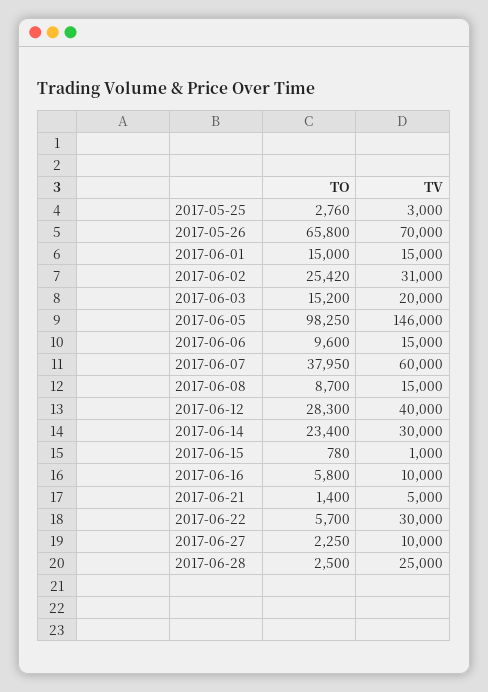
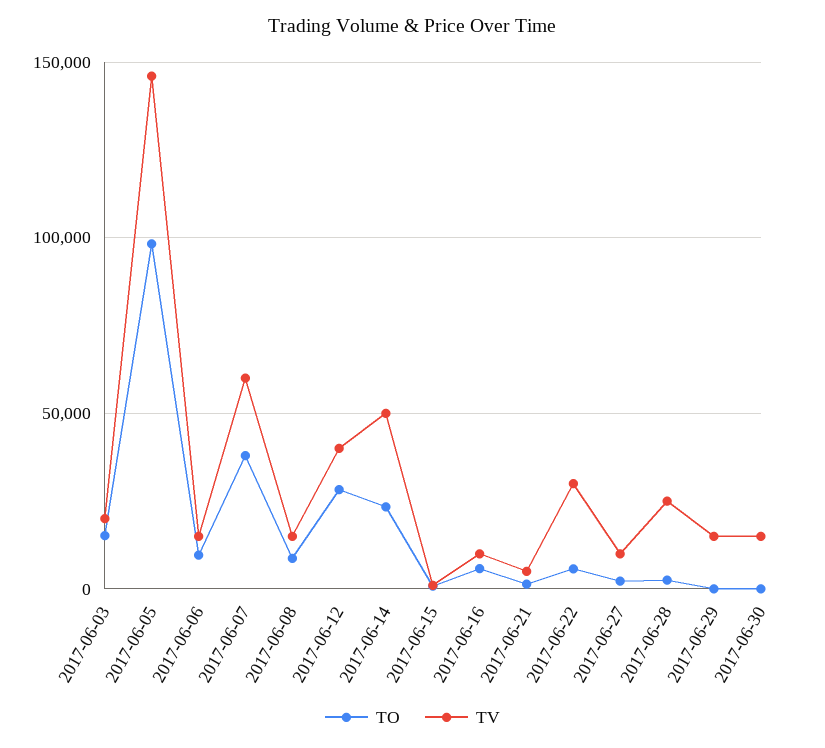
TO, 2017-05-25: 2760 -> none
TV, 2017-05-25: 3000 -> none
TO, 2017-05-26: 65800 -> none
TV, 2017-05-26: 70000 -> none
TO, 2017-06-01: 15000 -> none
TV, 2017-06-01: 15000 -> none
TO, 2017-06-02: 25420 -> none
TV, 2017-06-02: 31000 -> none
TV, 2017-06-14: 30000 -> 50000
TO, 2017-06-29: none -> 0
TV, 2017-06-29: none -> 15000
TO, 2017-06-30: none -> 0
TV, 2017-06-30: none -> 15000

